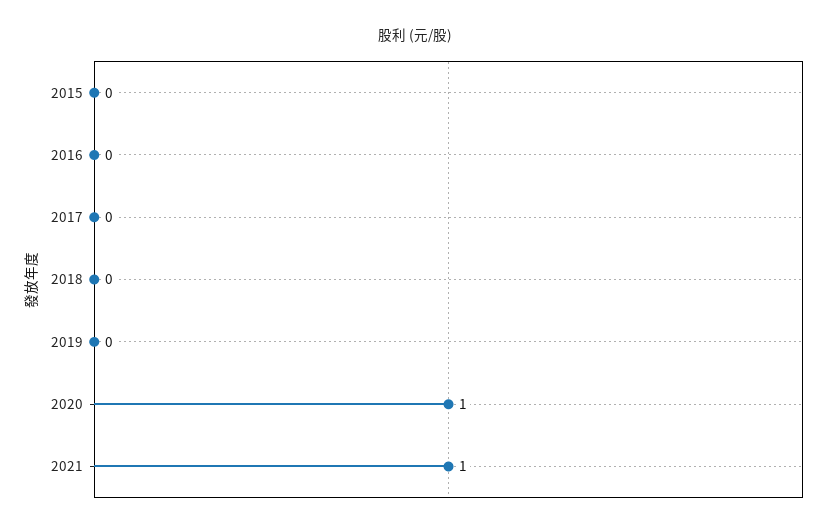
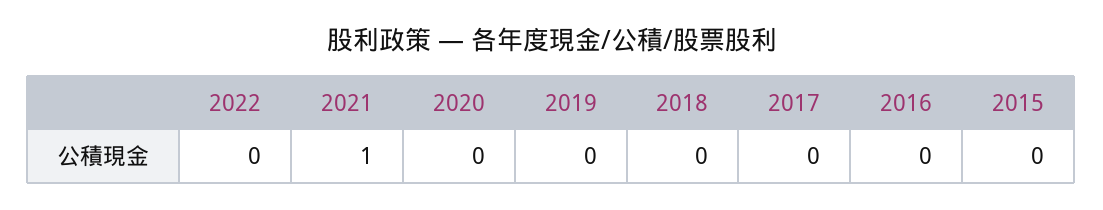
2020: 1 -> 0
2022: none -> 0

